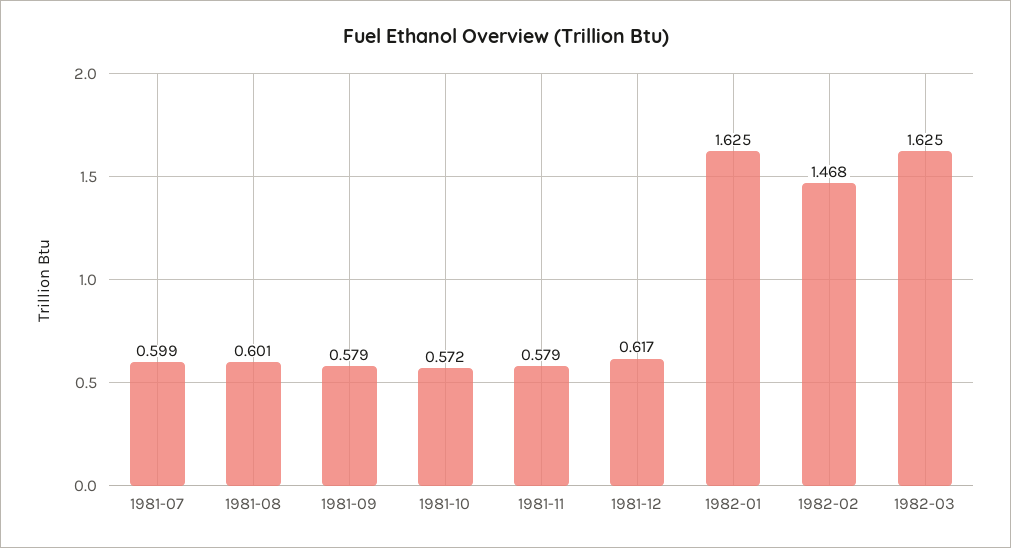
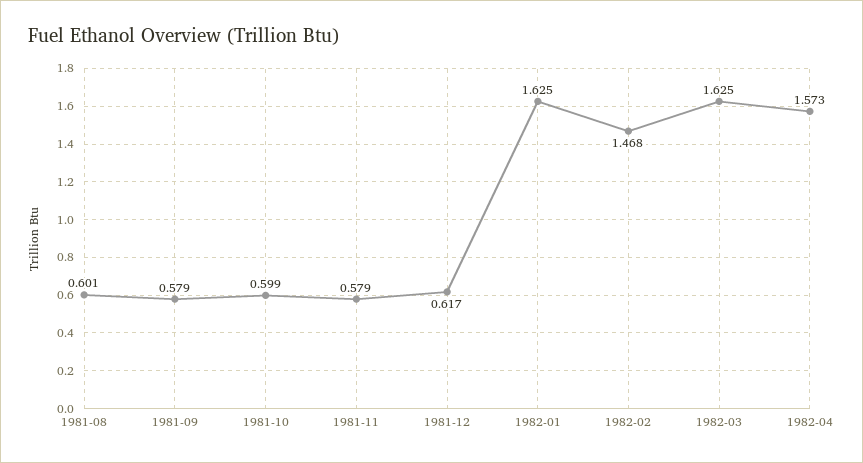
1981-07: 0.599 -> none
1981-10: 0.572 -> 0.599
1982-04: none -> 1.573

